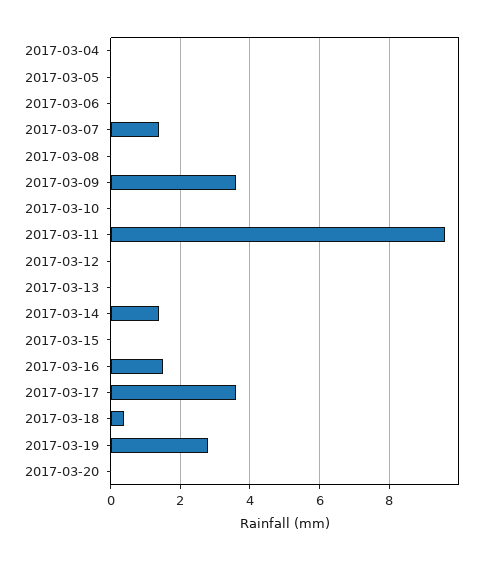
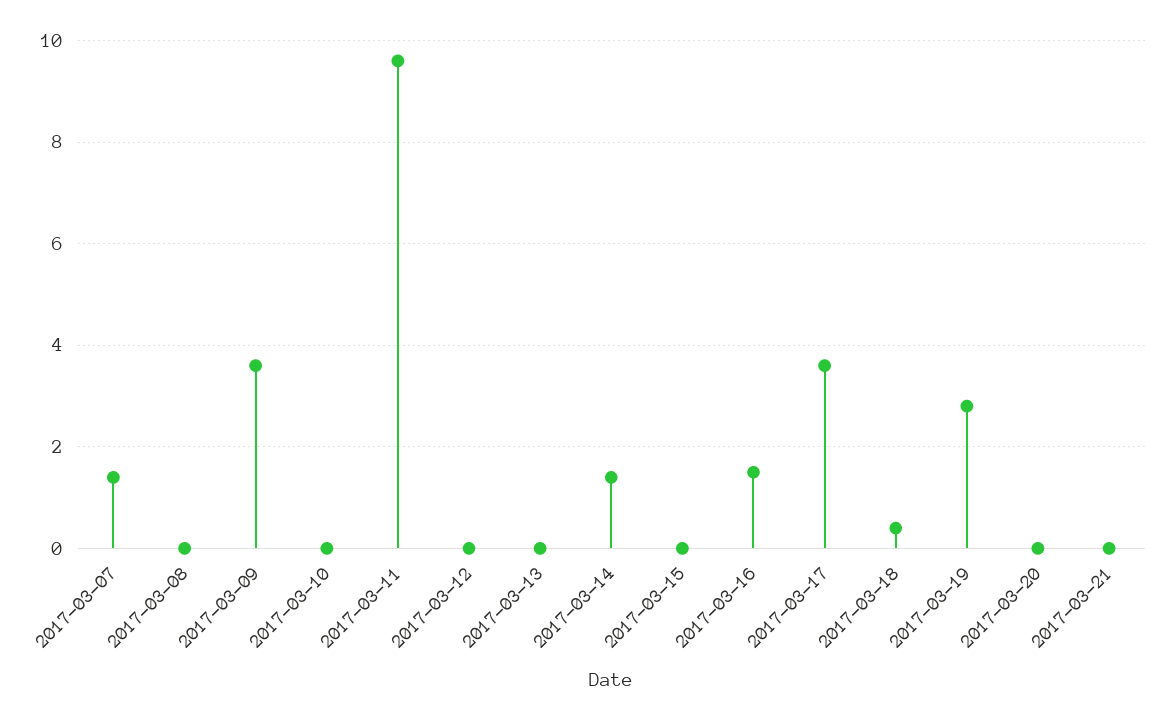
2017-03-04: 0 -> none
2017-03-05: 0 -> none
2017-03-06: 0 -> none
2017-03-21: none -> 0

